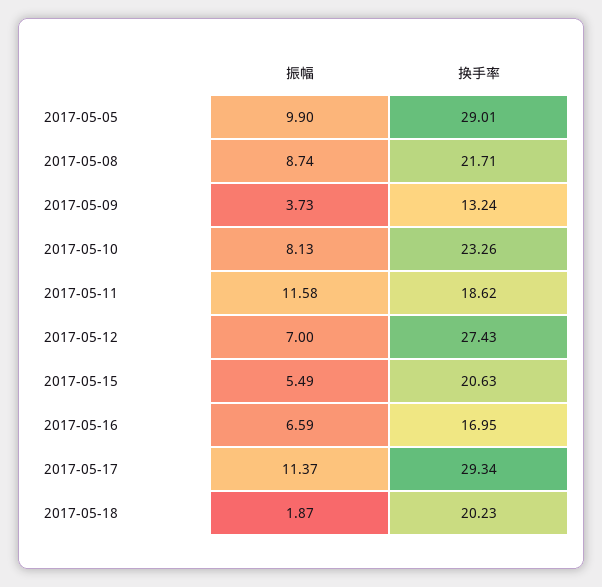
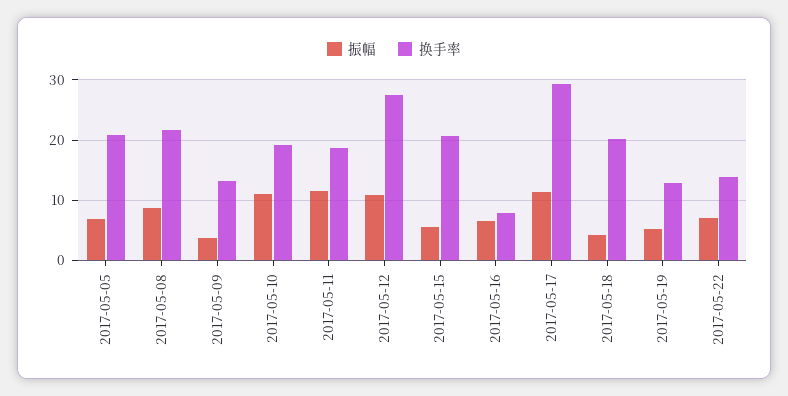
振幅, 2017-05-05: 9.9 -> 7
换手率, 2017-05-05: 29.01 -> 21
振幅, 2017-05-10: 8.13 -> 11
换手率, 2017-05-10: 23.26 -> 19
振幅, 2017-05-12: 7 -> 11
换手率, 2017-05-16: 16.95 -> 8
振幅, 2017-05-18: 1.87 -> 4
振幅, 2017-05-19: none -> 5
换手率, 2017-05-19: none -> 13
振幅, 2017-05-22: none -> 7
换手率, 2017-05-22: none -> 14

